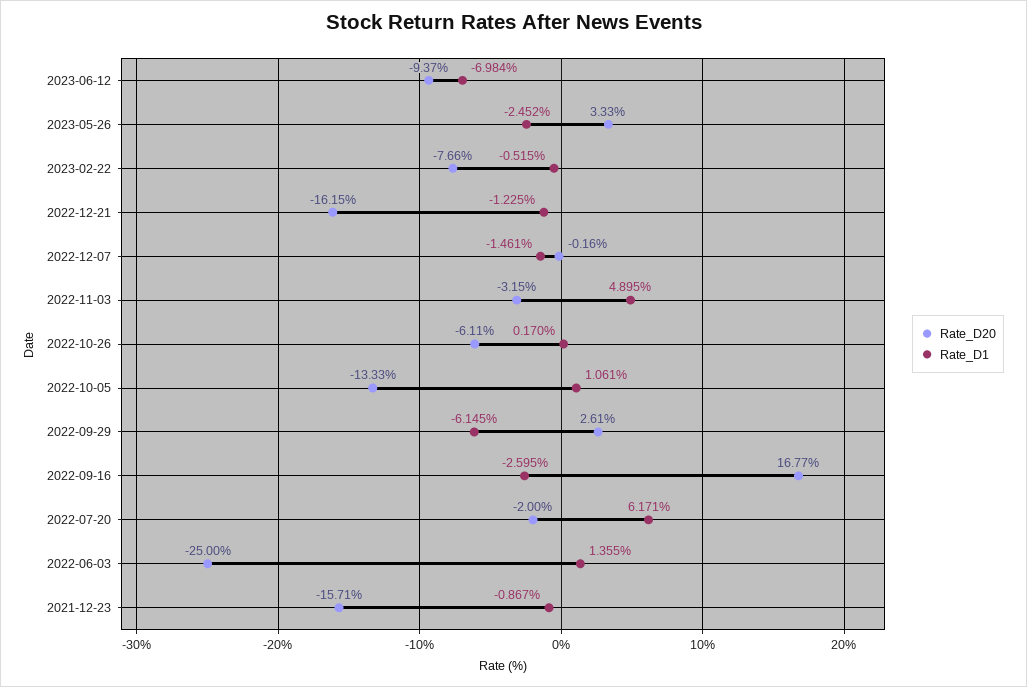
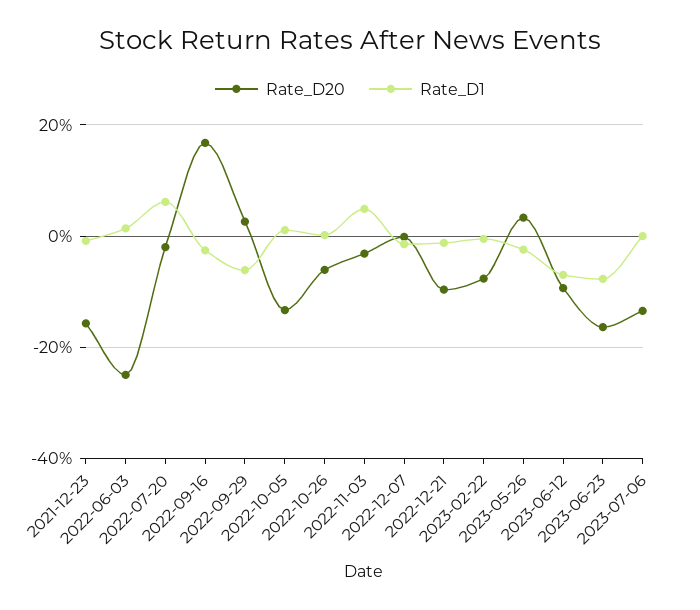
Rate_D20, 2022-12-21: -16.15 -> -10
Rate_D20, 2023-06-23: none -> -16
Rate_D1, 2023-06-23: none -> -8
Rate_D20, 2023-07-06: none -> -14
Rate_D1, 2023-07-06: none -> 0

